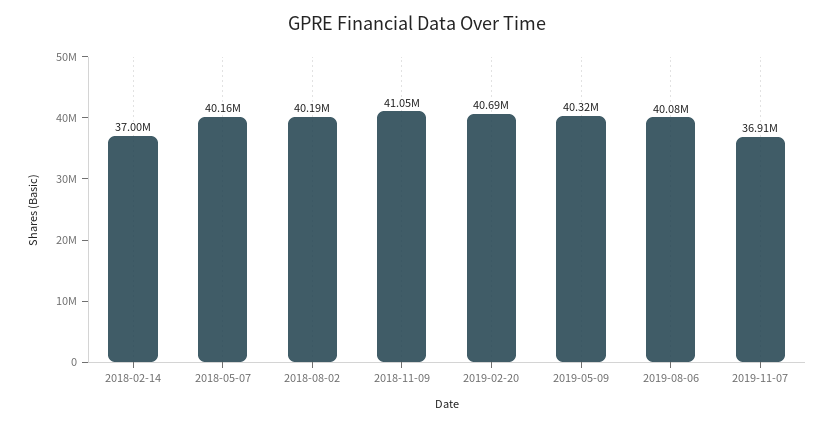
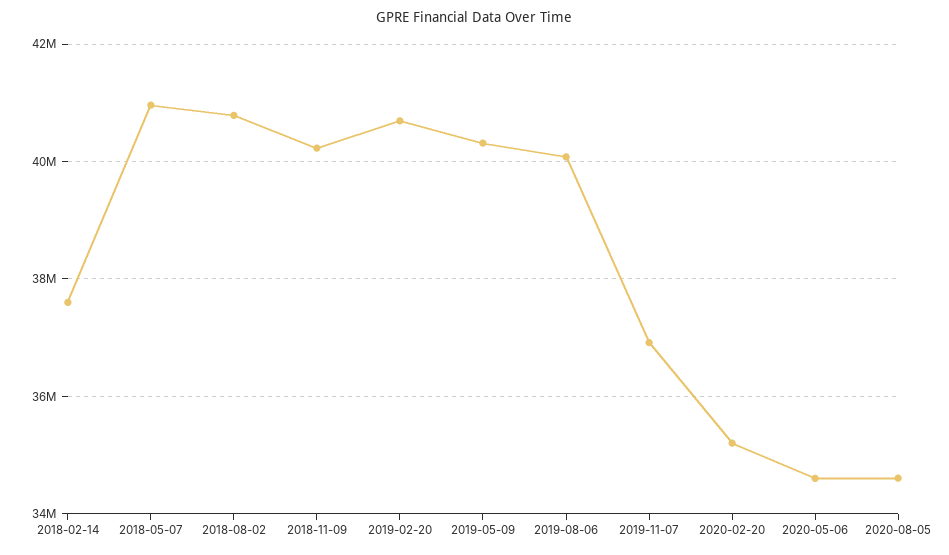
2018-02-14: 37000000 -> 37600000
2018-05-07: 40160000 -> 41000000
2018-08-02: 40190000 -> 40800000
2018-11-09: 41050000 -> 40200000
2020-02-20: none -> 35200000
2020-05-06: none -> 34600000
2020-08-05: none -> 34600000

